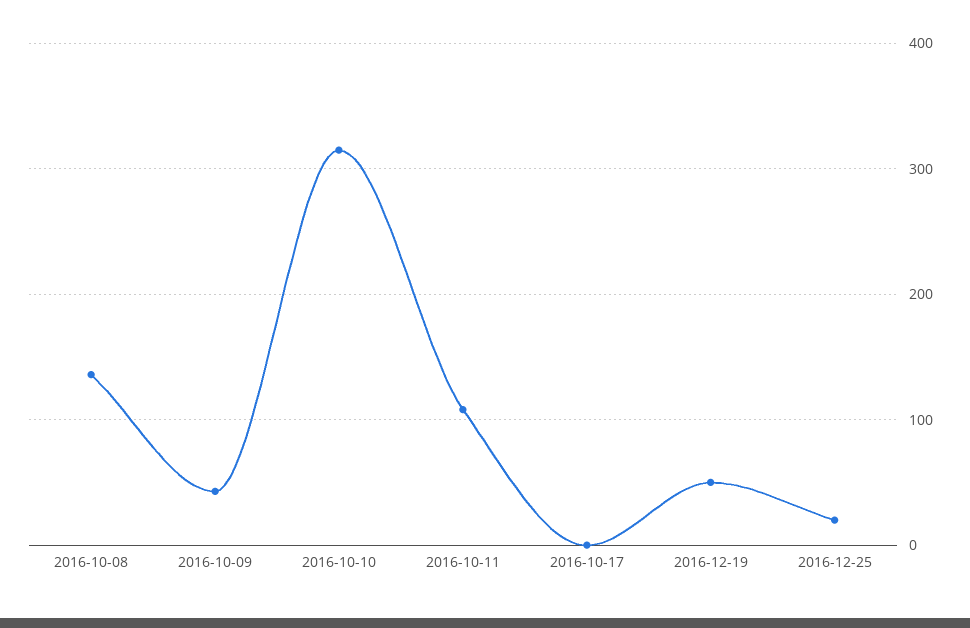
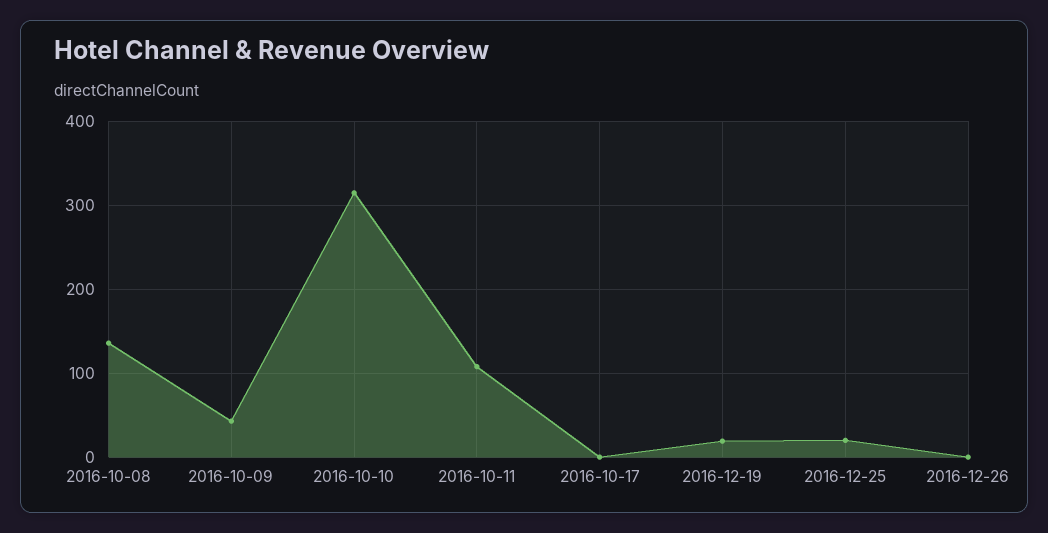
2016-12-19: 50 -> 20
2016-12-26: none -> 0

